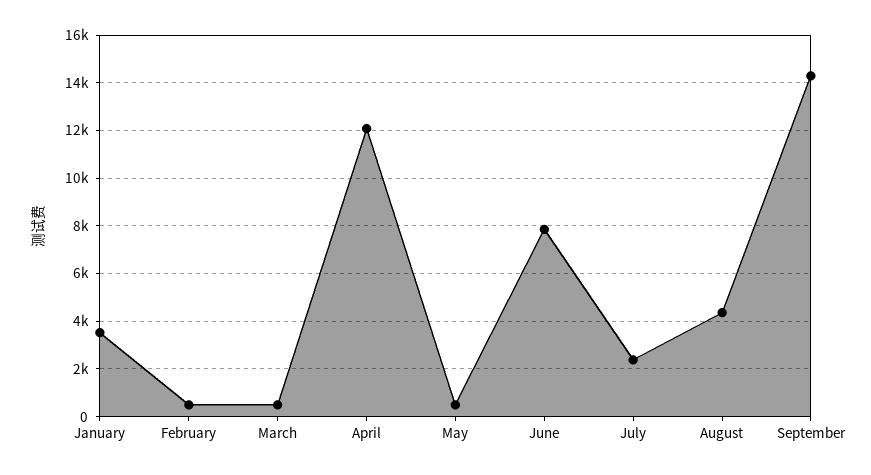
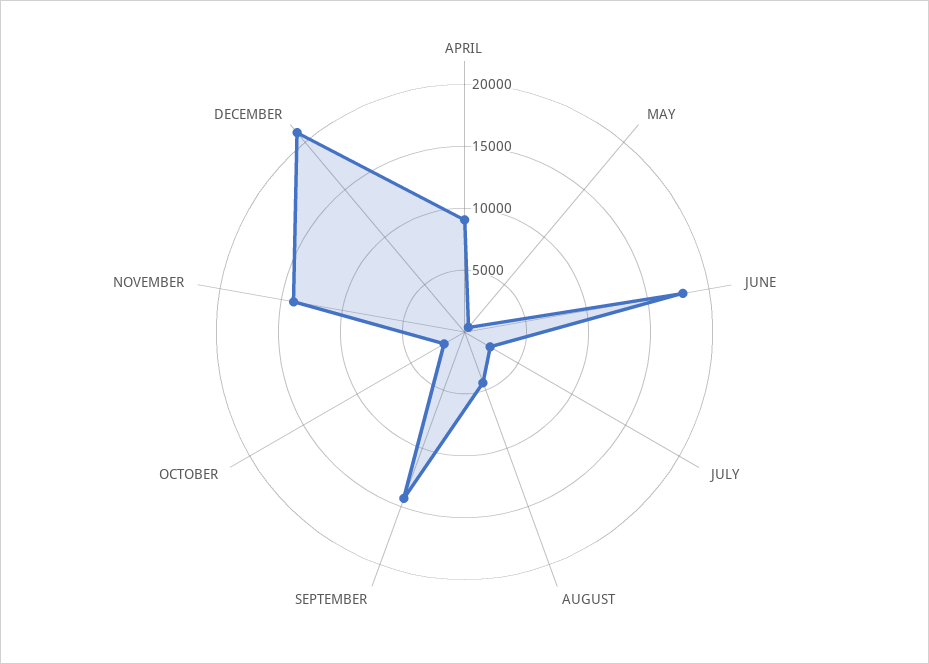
January: 3500 -> none
February: 500 -> none
March: 500 -> none
April: 12000 -> 9000
June: 8000 -> 18000
OCTOBER: none -> 2000
NOVEMBER: none -> 14000
DECEMBER: none -> 21000

